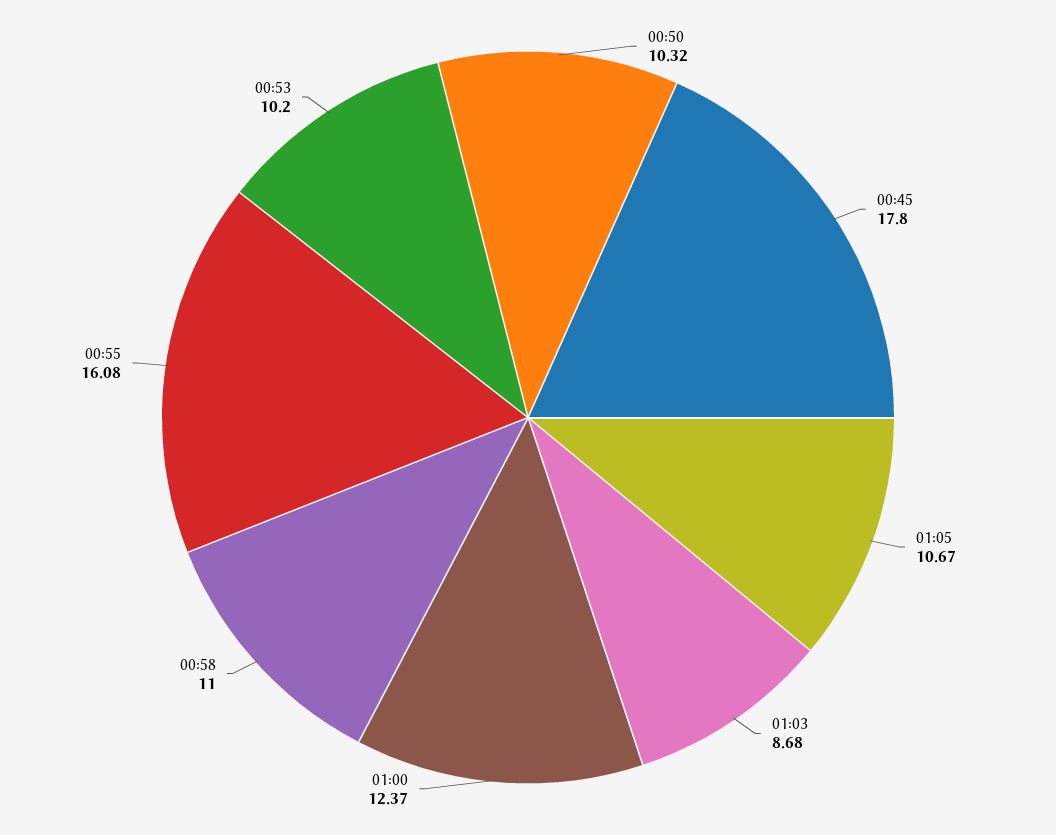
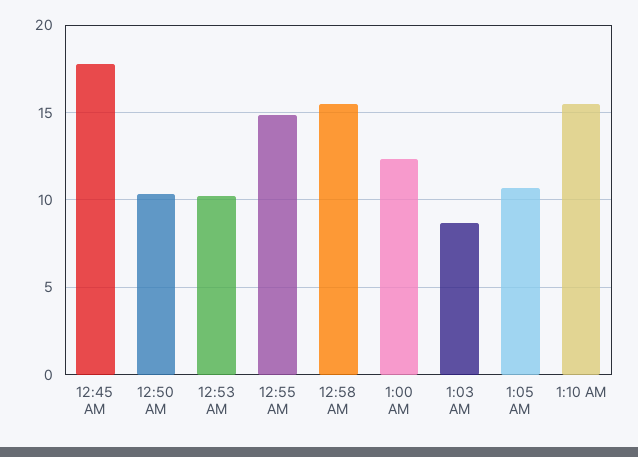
00:58: 11 -> 15.5
00:55: 16.08 -> 15
1:10 AM: none -> 15.5

